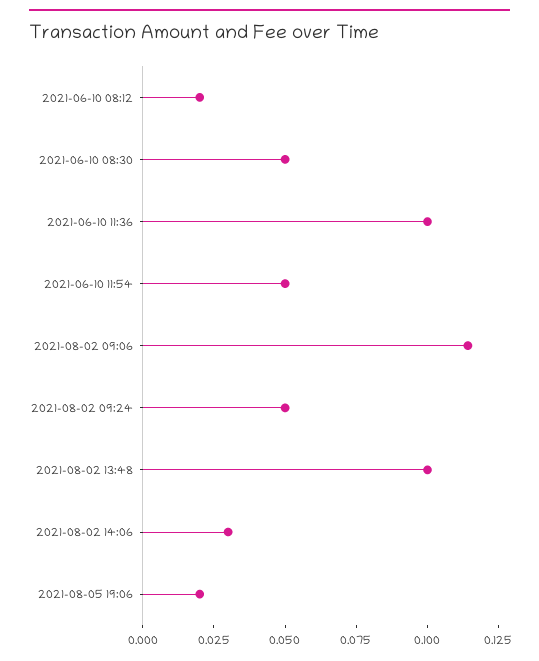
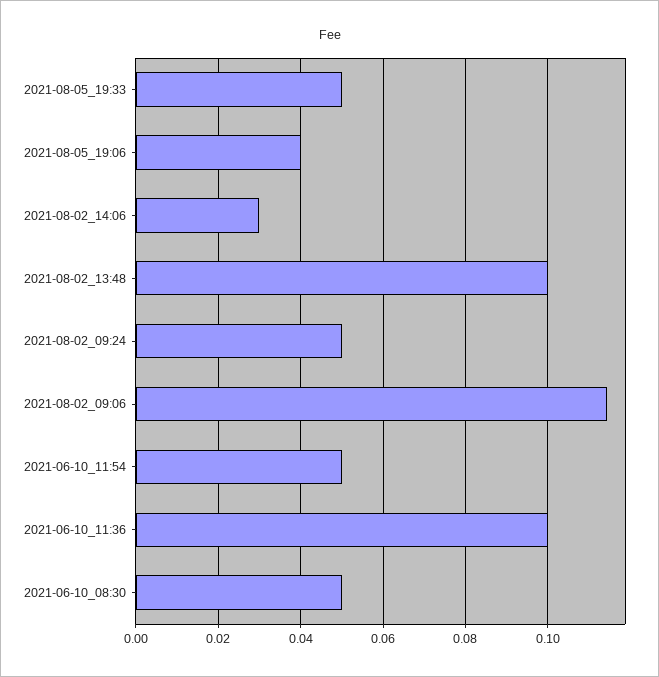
2021-06-10 08:12: 0.02 -> none
2021-08-05 19:06: 0.02 -> 0.04
2021-08-05_19:33: none -> 0.05

